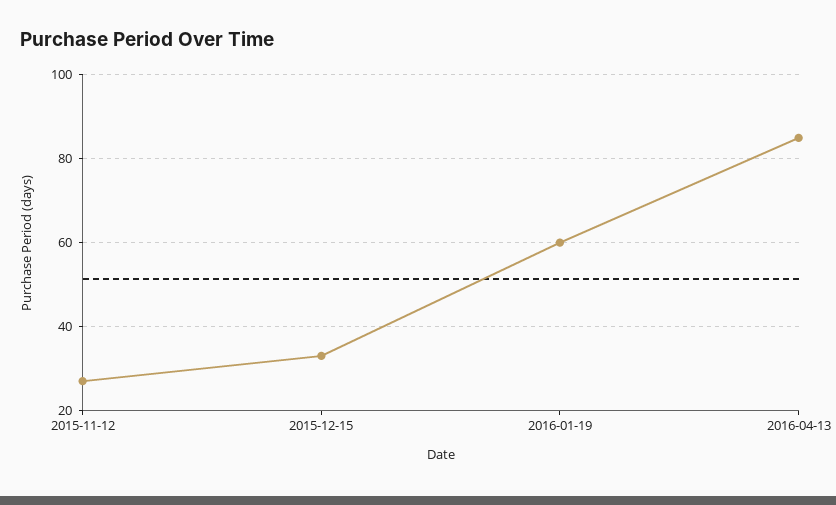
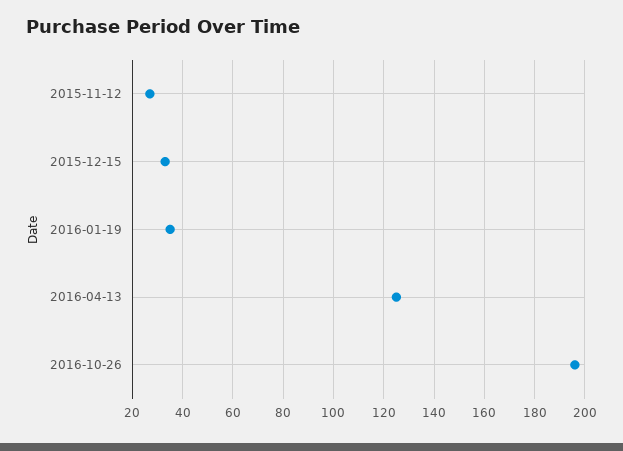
2016-01-19: 60 -> 35
2016-04-13: 85 -> 125
2016-10-26: none -> 195

